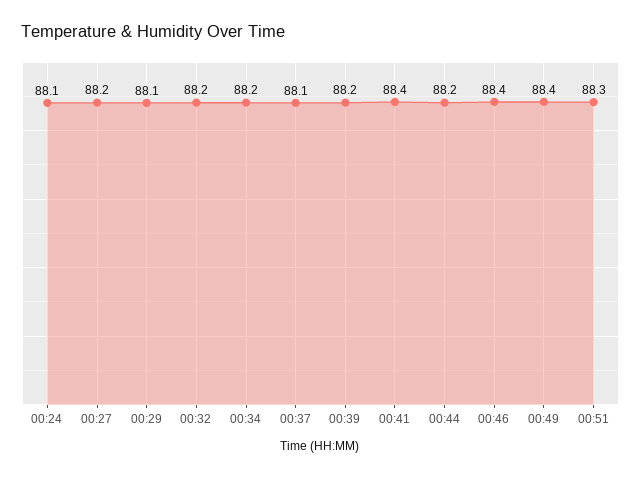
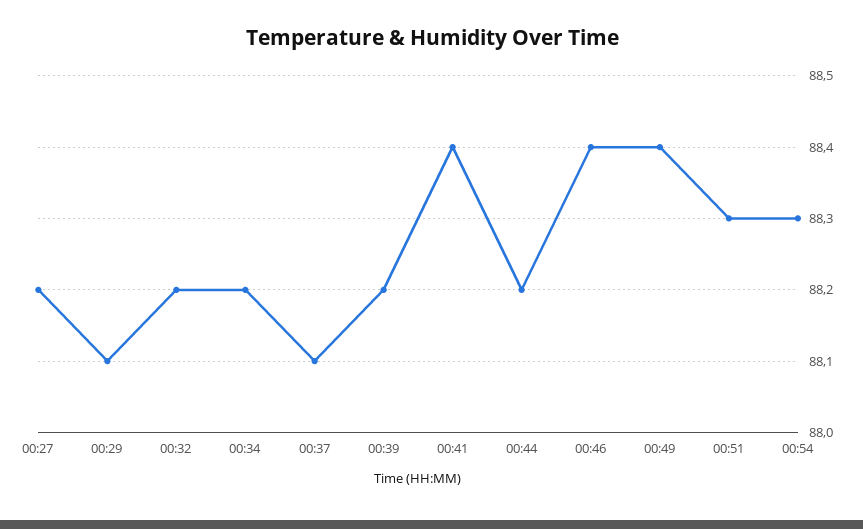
00:24: 88.1 -> none
00:54: none -> 88.3

